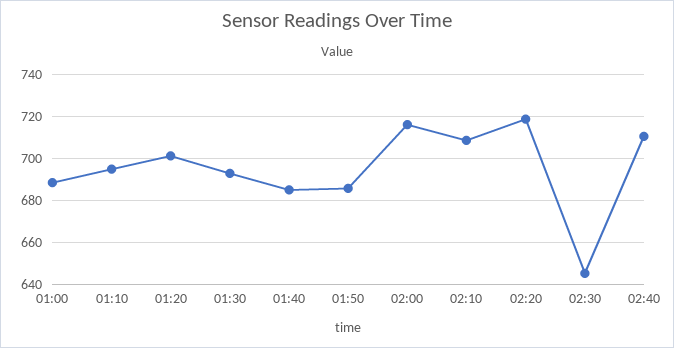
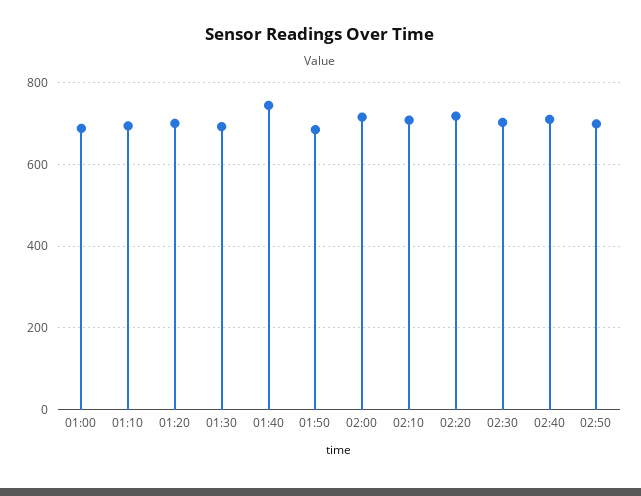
01:40: 685 -> 740
02:30: 645 -> 700
02:50: none -> 700

